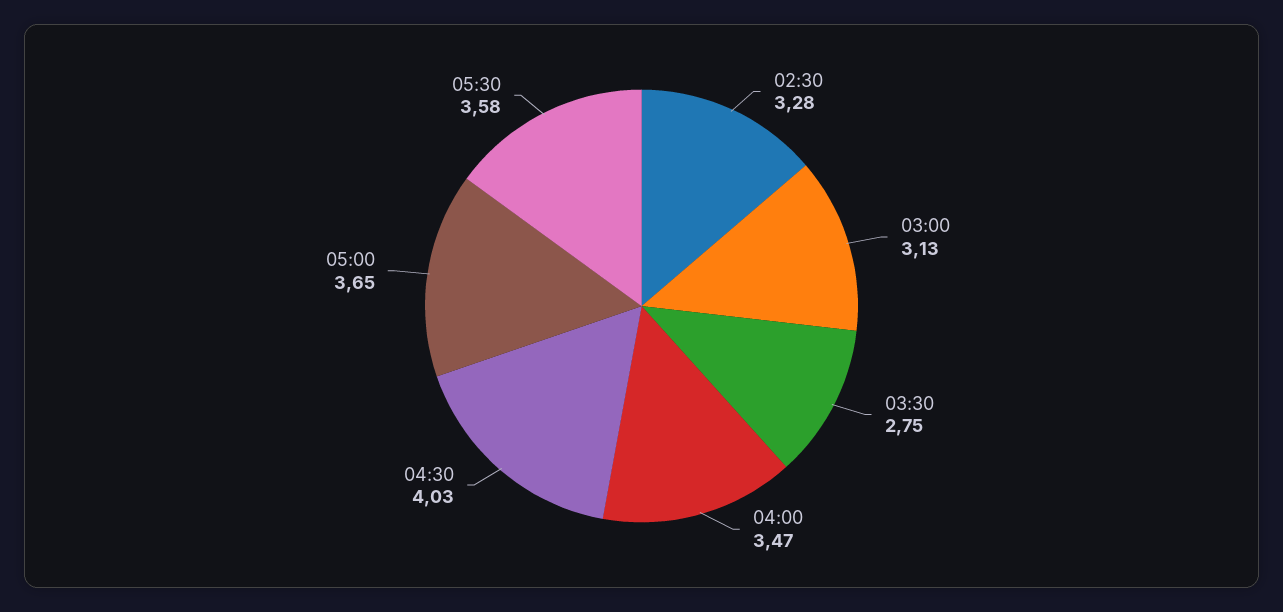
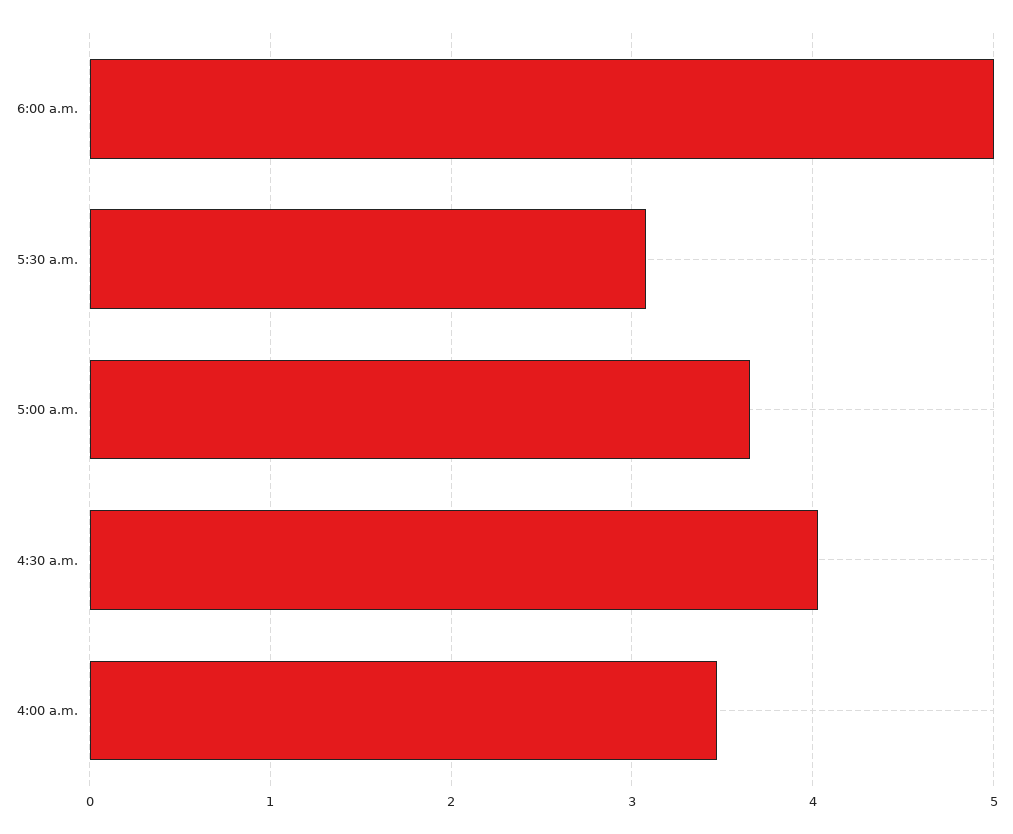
02:30: 3.28 -> none
03:00: 3.13 -> none
03:30: 2.75 -> none
05:30: 3.58 -> 3.1
6:00 a.m.: none -> 5

